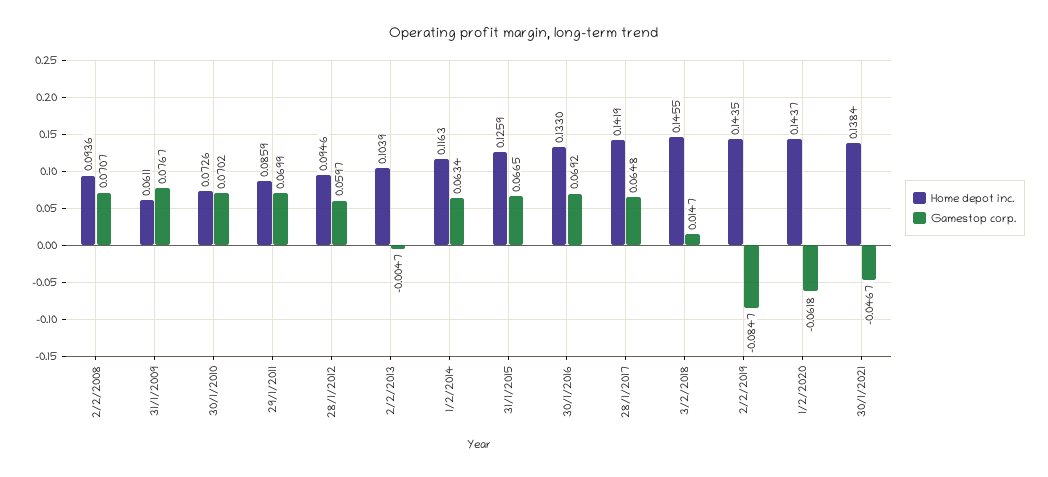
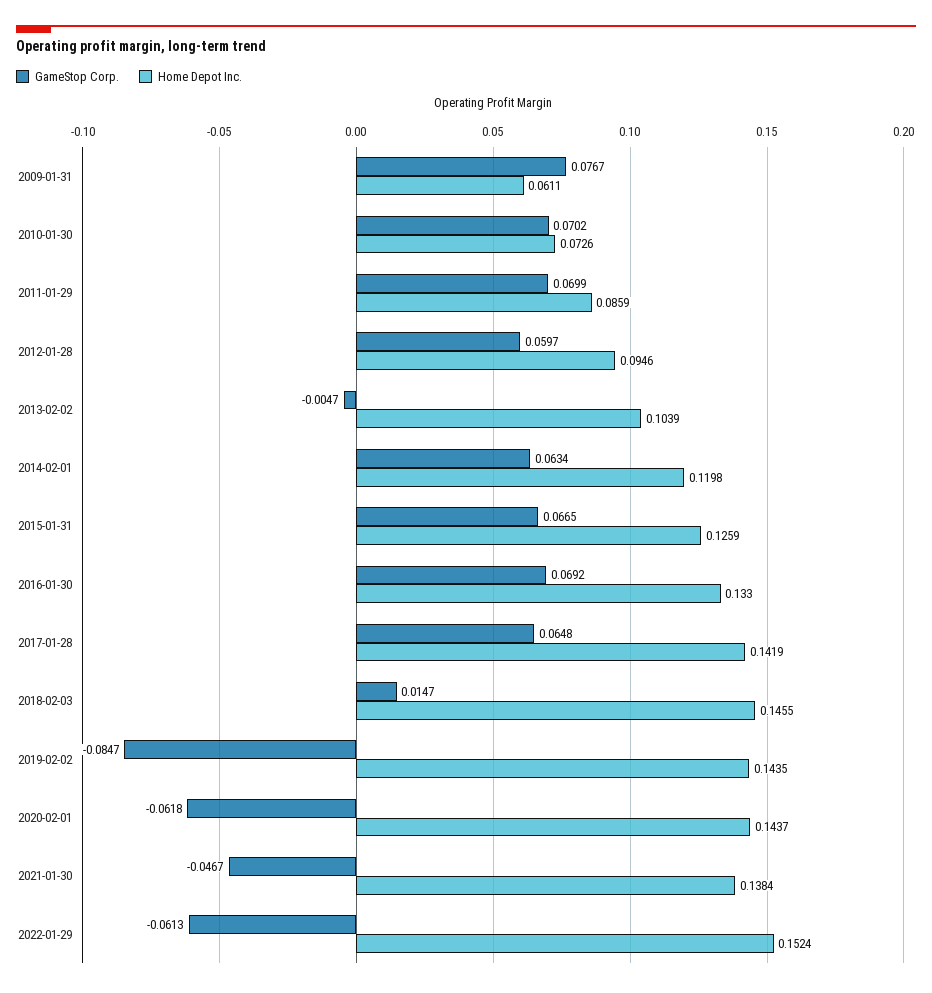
Home depot inc., 2/2/2008: 0.0936 -> none
Gamestop corp., 2/2/2008: 0.0707 -> none
Home depot inc., 1/2/2014: 0.1163 -> 0.1198
Gamestop corp., 2022-01-29: none -> -0.0613
Home depot inc., 2022-01-29: none -> 0.1524

